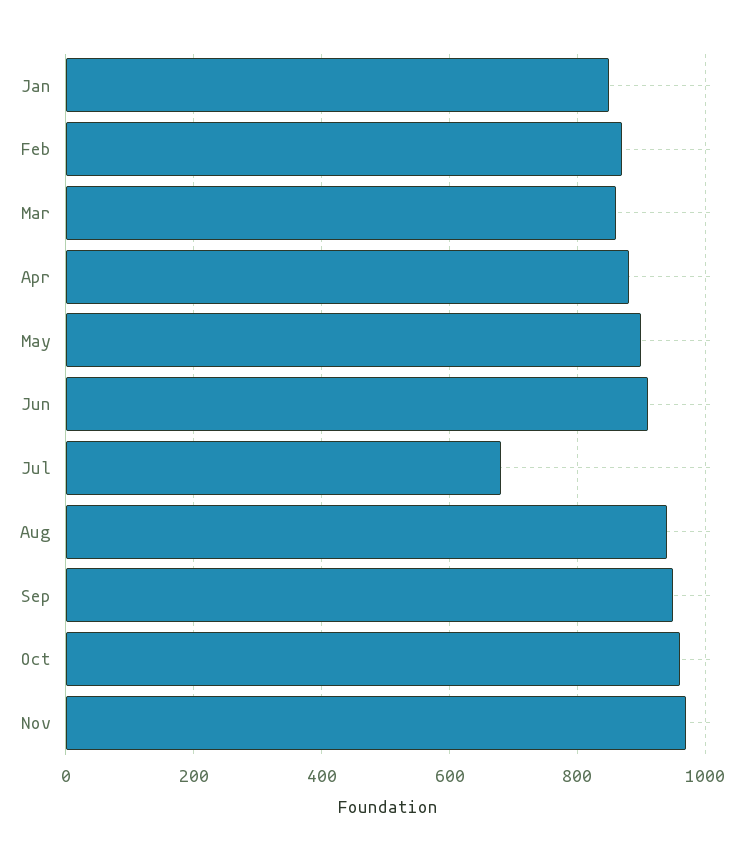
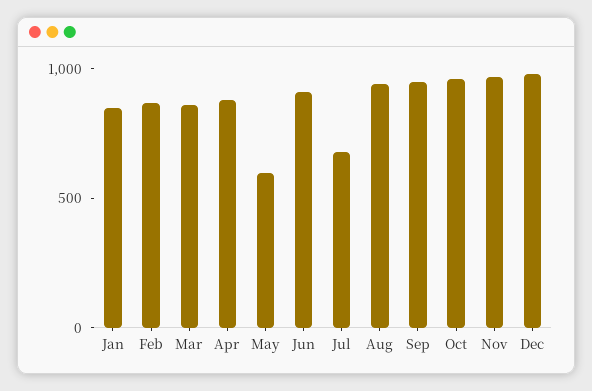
May: 900 -> 600
Dec: none -> 1000

